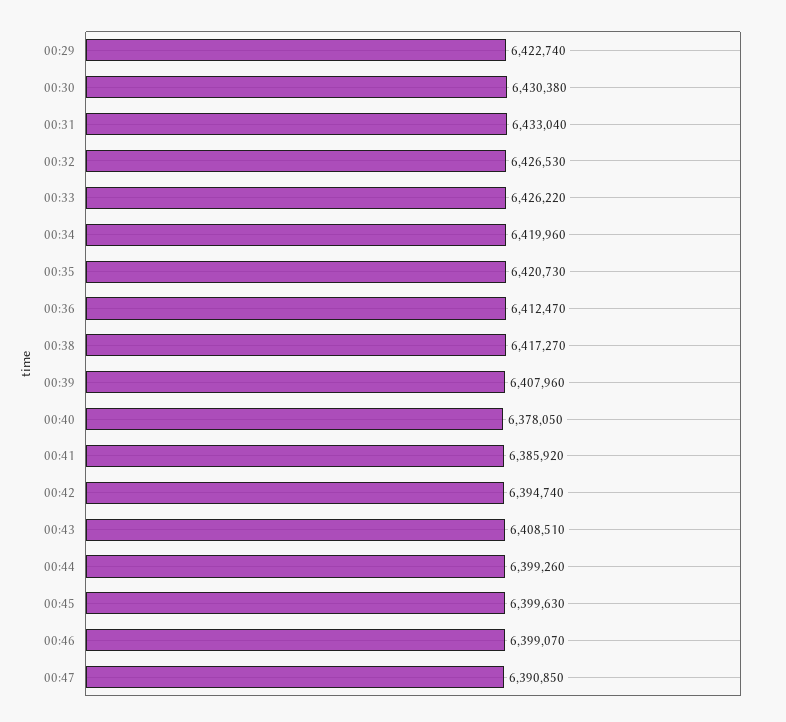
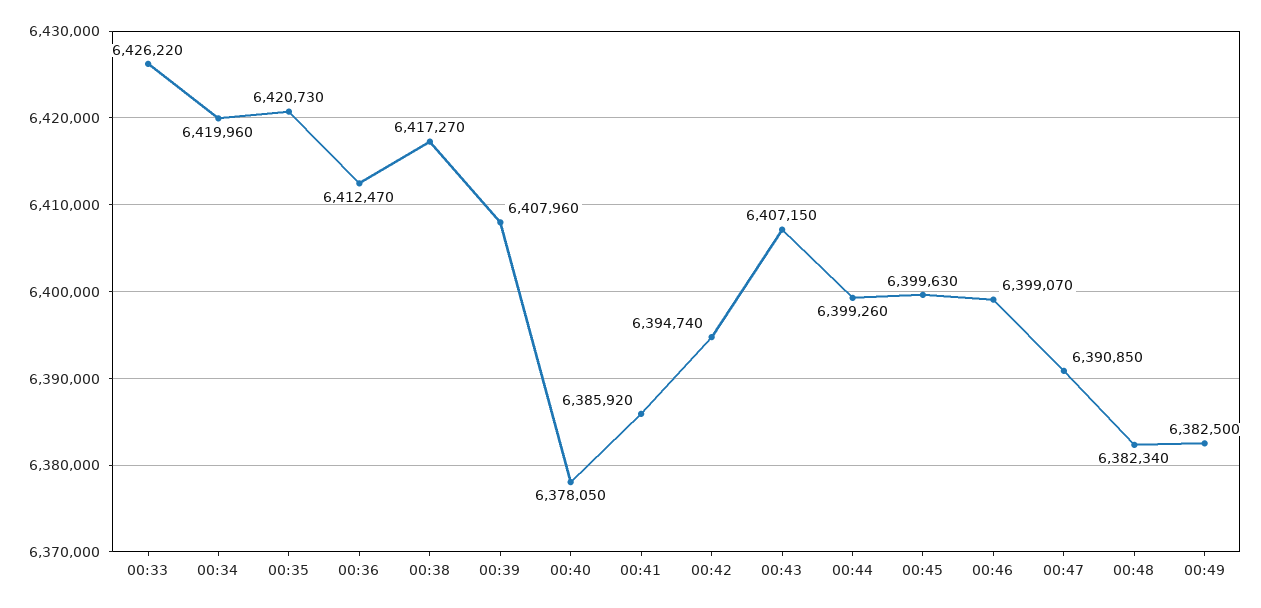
00:29: 6422740 -> none
00:30: 6430380 -> none
00:31: 6433040 -> none
00:32: 6426530 -> none
00:43: 6408510 -> 6407150
00:48: none -> 6382340
00:49: none -> 6382500

